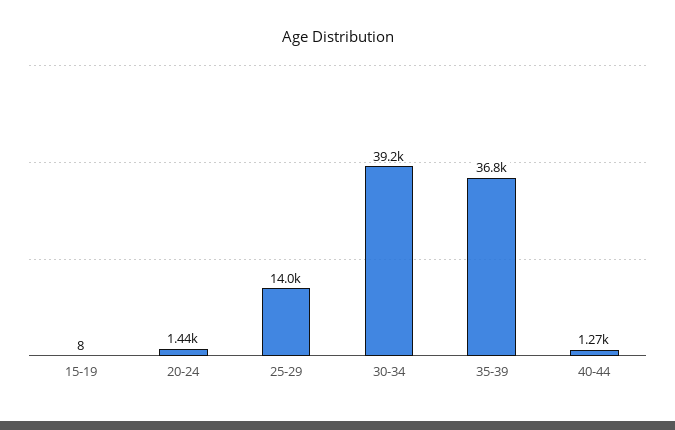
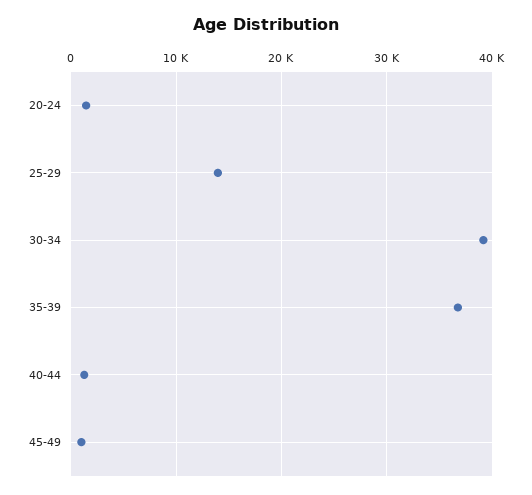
15-19: 8 -> none
45-49: none -> 1000

